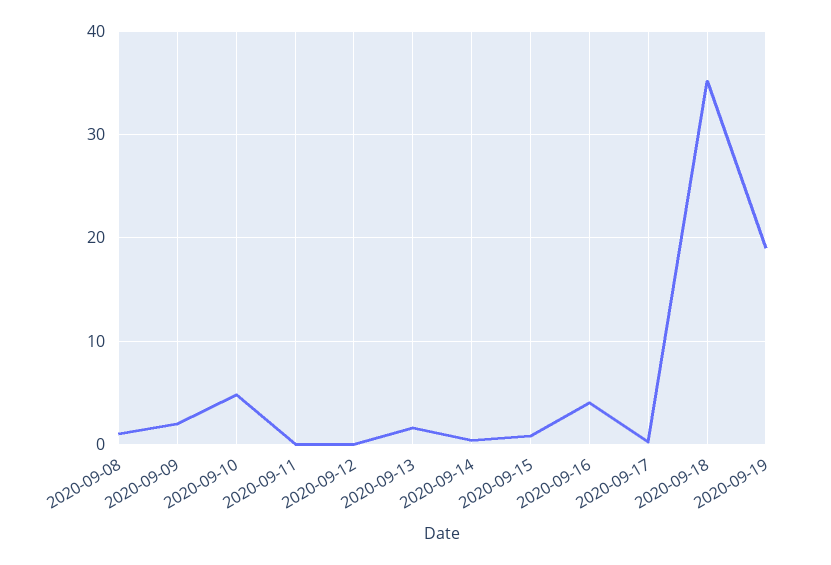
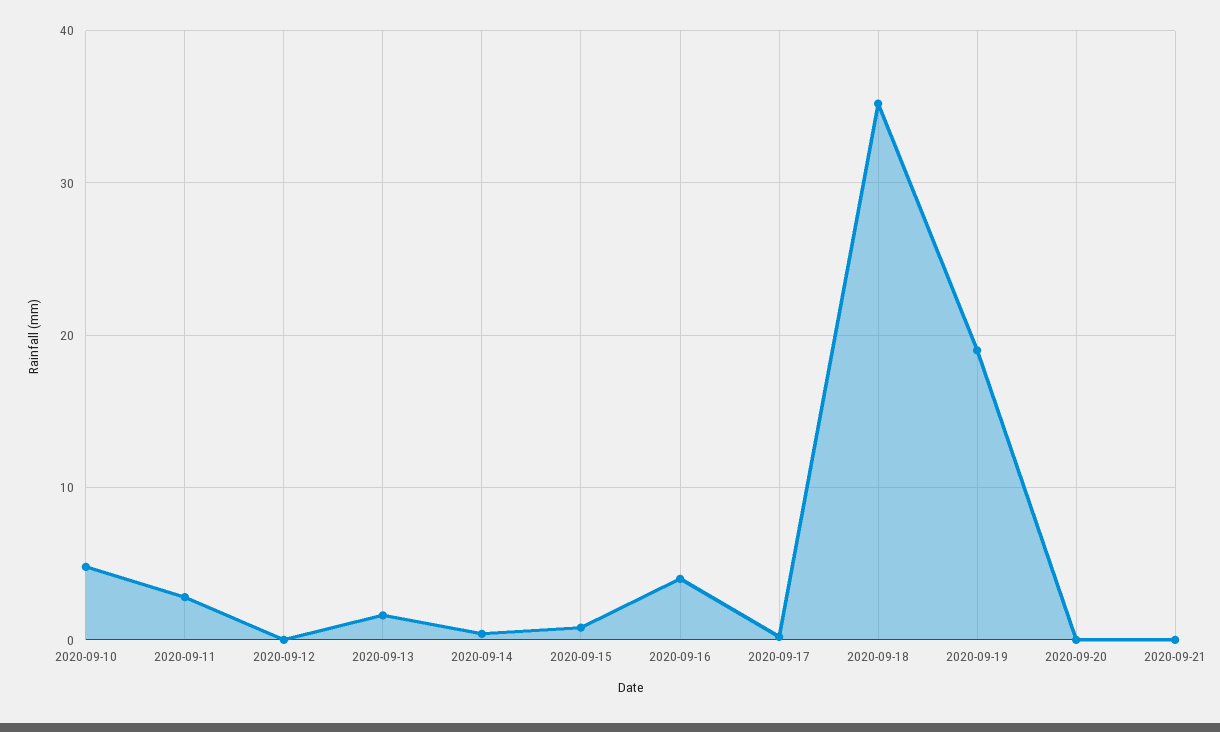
2020-09-08: 1 -> none
2020-09-09: 2 -> none
2020-09-11: 0 -> 3
2020-09-20: none -> 0
2020-09-21: none -> 0

